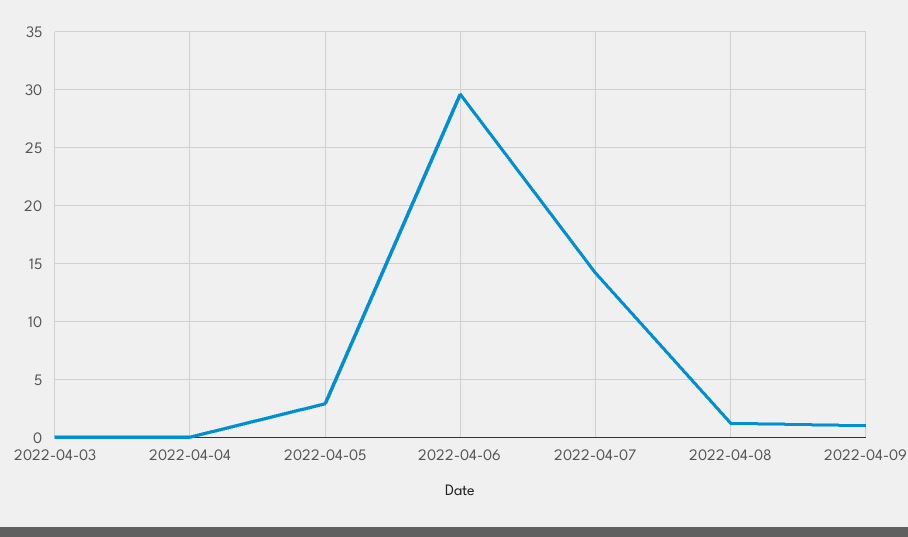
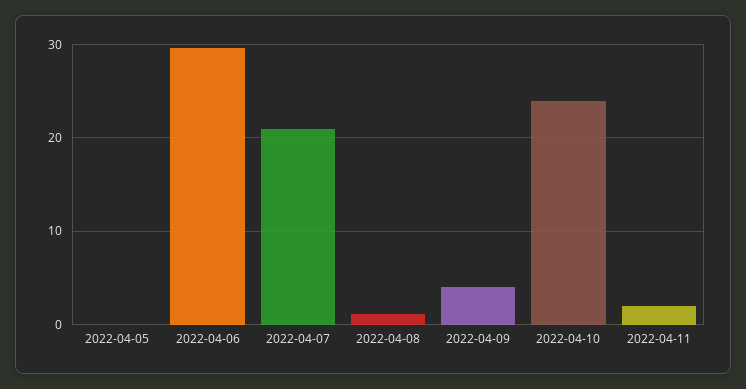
2022-04-03: 0 -> none
2022-04-04: 0 -> none
2022-04-05: 3 -> 0
2022-04-07: 14 -> 21
2022-04-09: 1 -> 4
2022-04-10: none -> 24
2022-04-11: none -> 2

